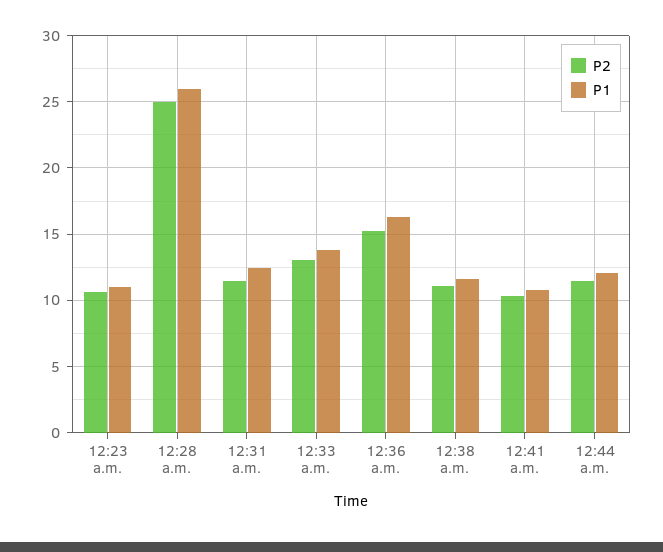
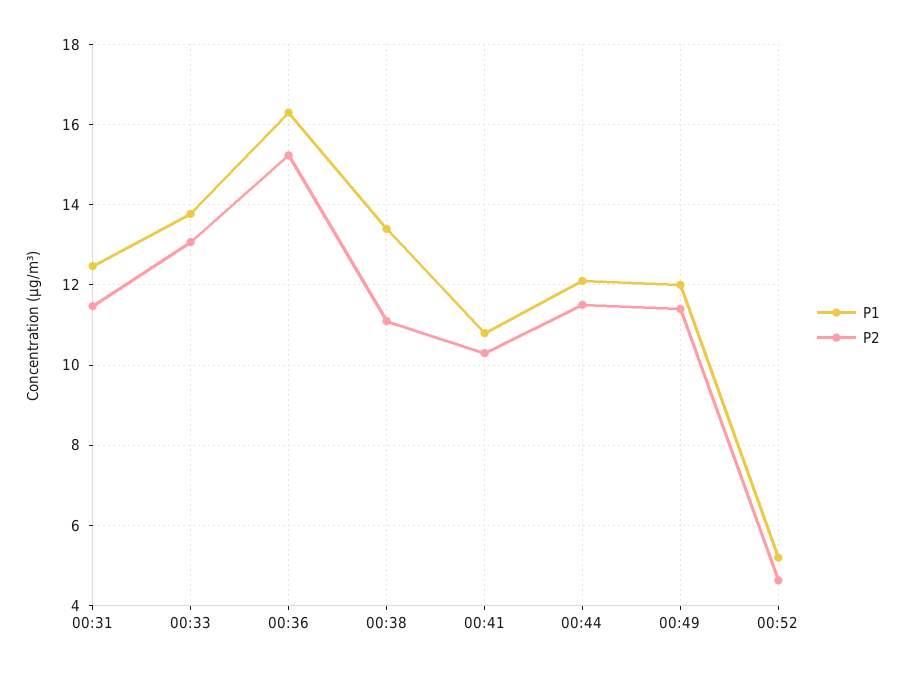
P2, 12:23 a.m.: 10.5 -> none
P1, 12:23 a.m.: 11 -> none
P2, 12:28 a.m.: 25 -> none
P1, 12:28 a.m.: 26 -> none
P1, 12:38 a.m.: 11.5 -> 13.4
P1, 00:49: none -> 12
P2, 00:49: none -> 11.4
P1, 00:52: none -> 5.2
P2, 00:52: none -> 4.6

